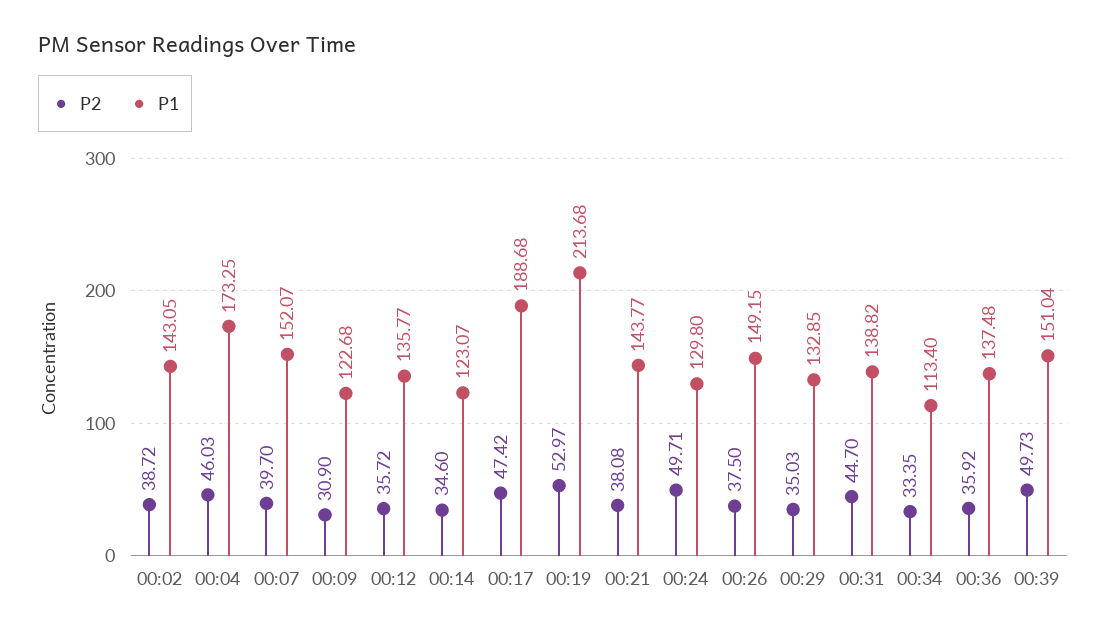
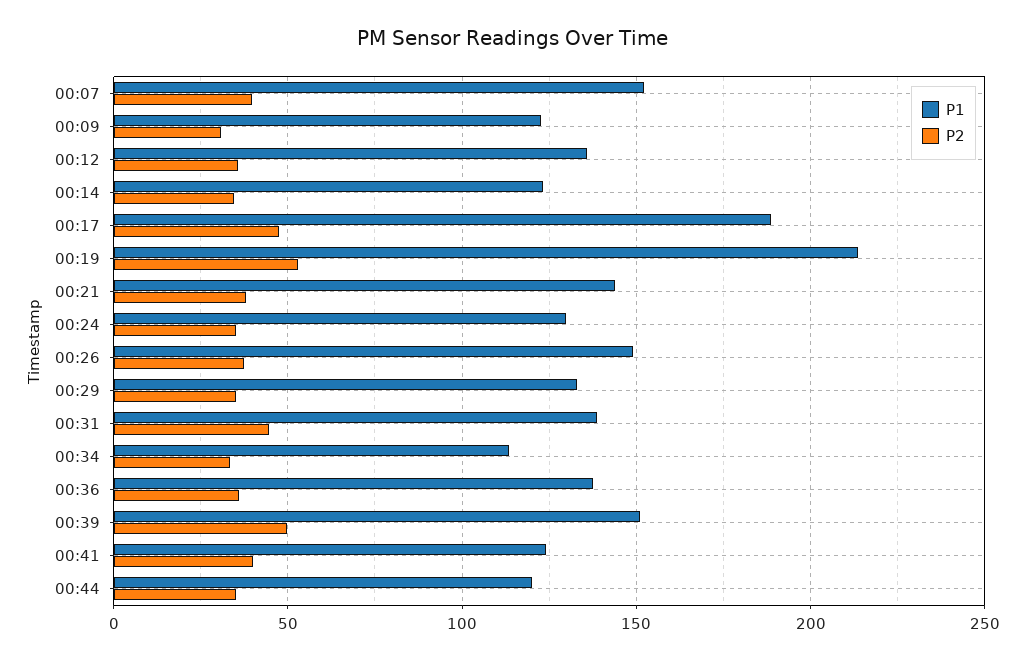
P2, 00:02: 38.72 -> none
P1, 00:02: 143.05 -> none
P2, 00:04: 46.03 -> none
P1, 00:04: 173.25 -> none
P2, 00:24: 49.71 -> 35
P1, 00:41: none -> 125
P2, 00:41: none -> 40
P1, 00:44: none -> 120
P2, 00:44: none -> 35

